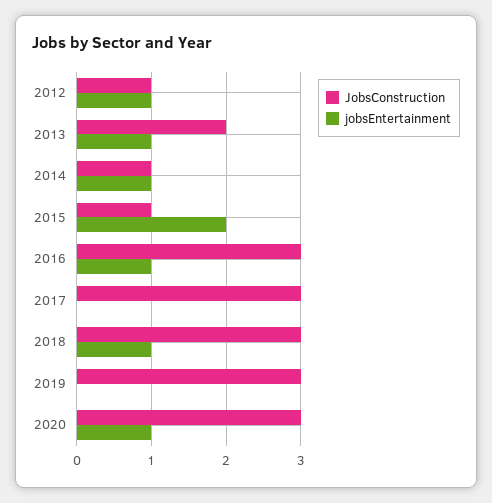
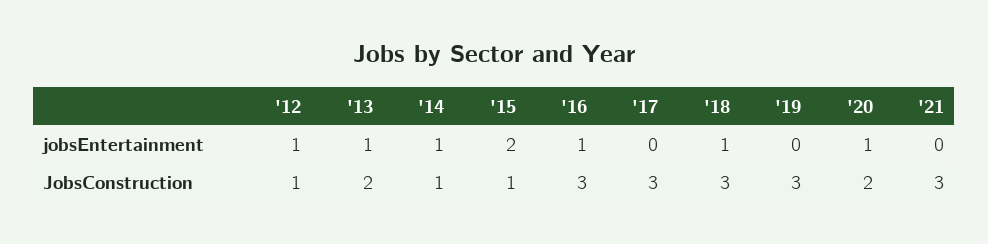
JobsConstruction, 2020: 3 -> 2
jobsEntertainment, '21: none -> 0
JobsConstruction, '21: none -> 3

